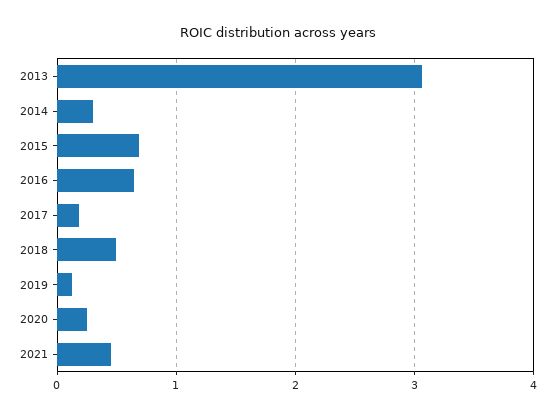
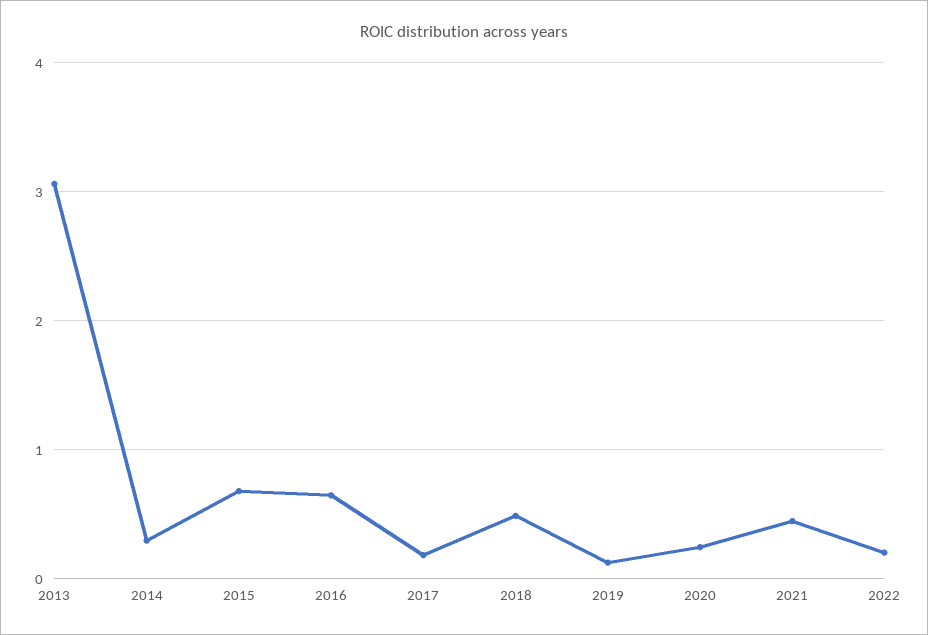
2022: none -> 0.2

